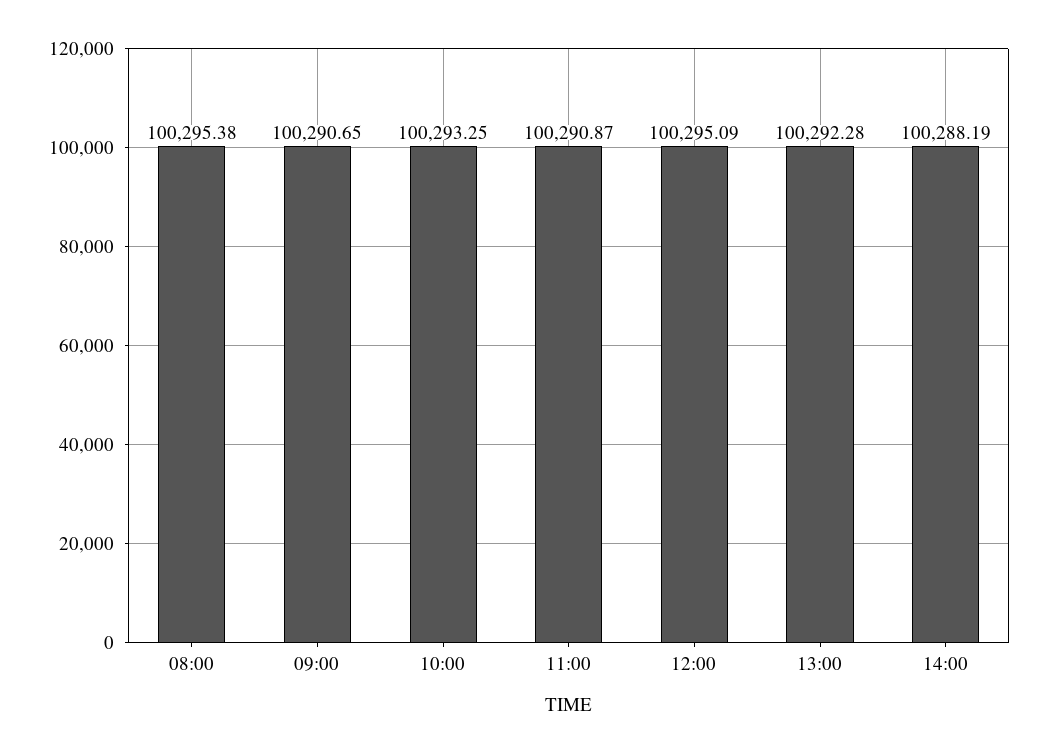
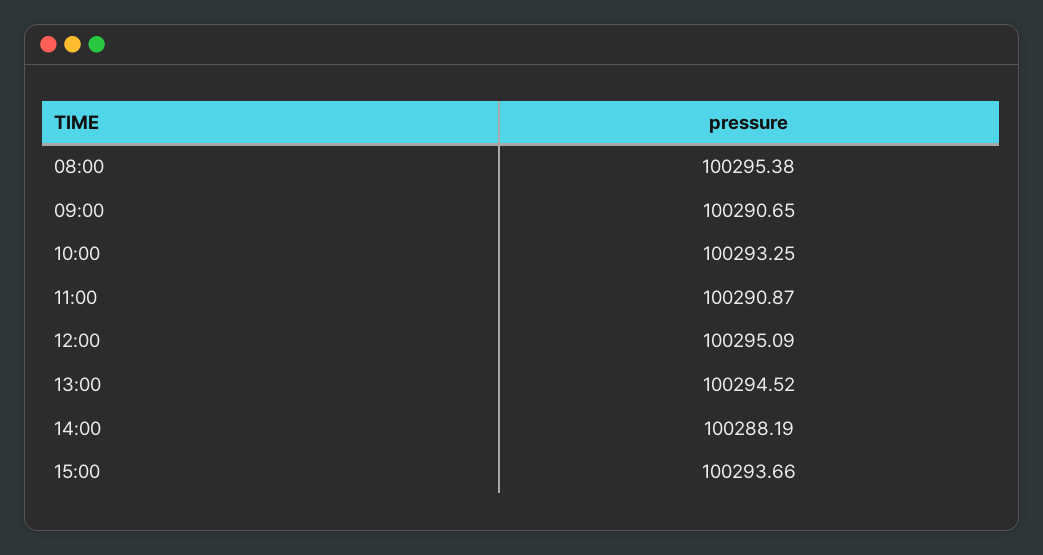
13:00: 100292.28 -> 100294.52
15:00: none -> 100293.66

